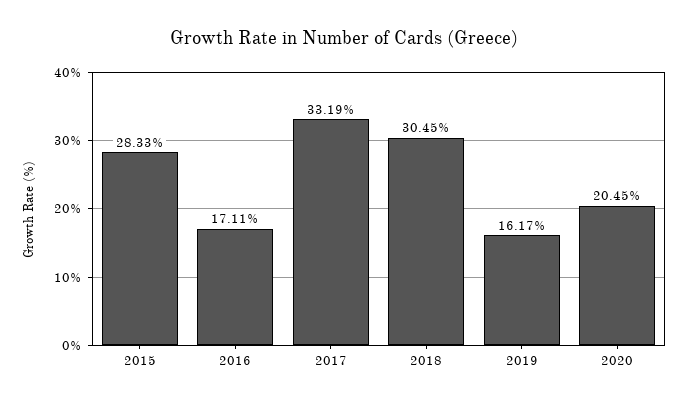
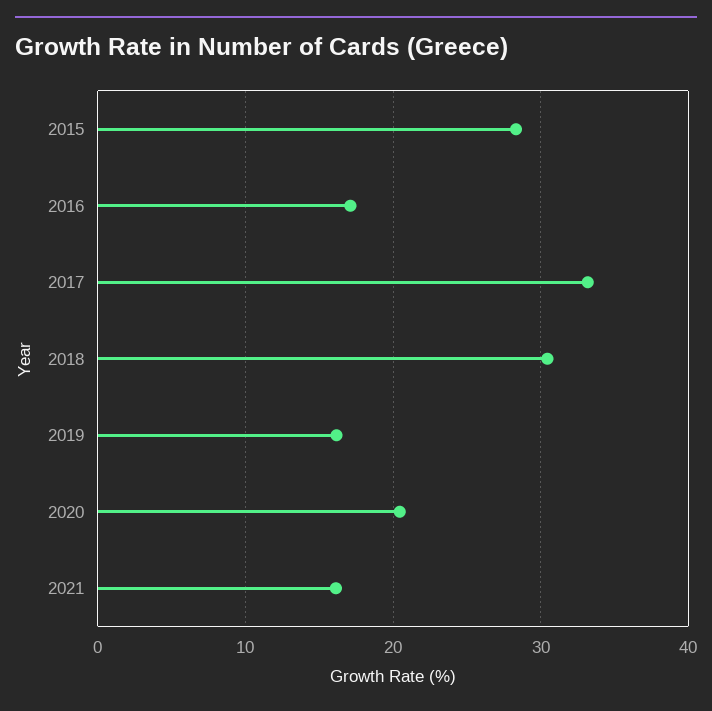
2021: none -> 16

